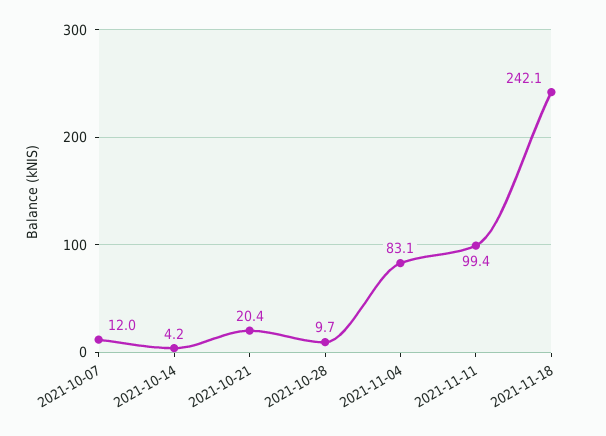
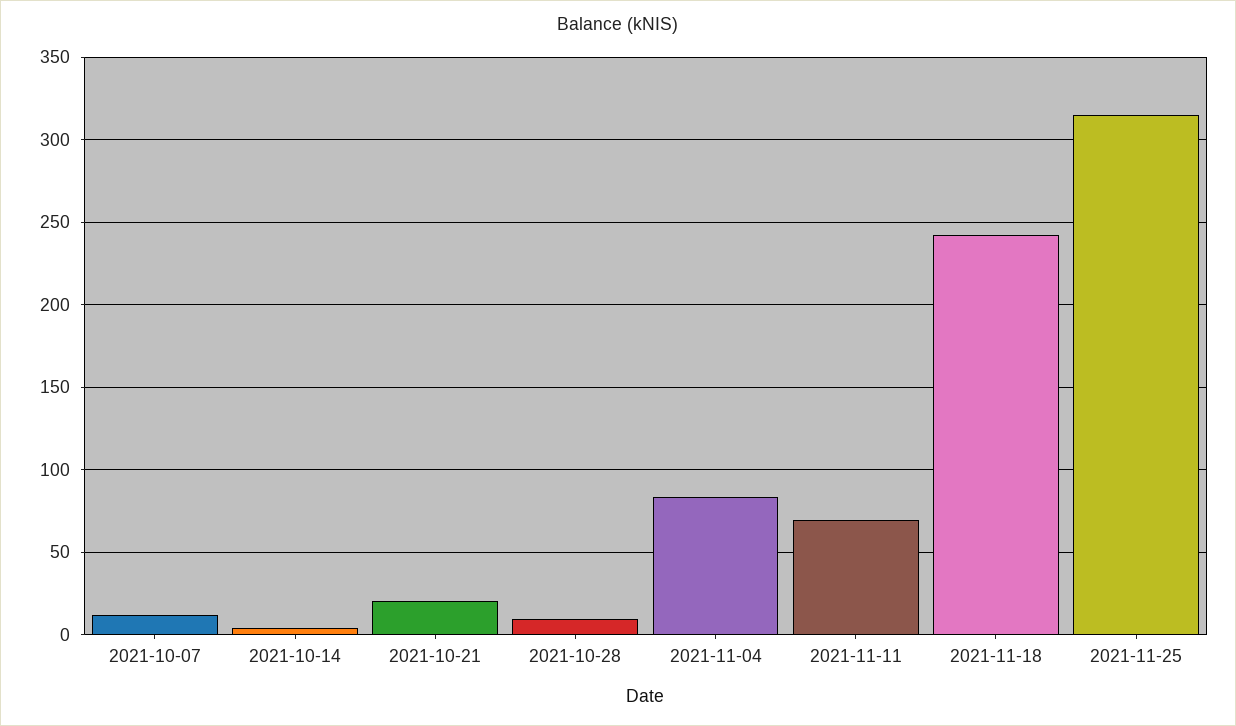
2021-11-11: 99.4 -> 70
2021-11-25: none -> 315

